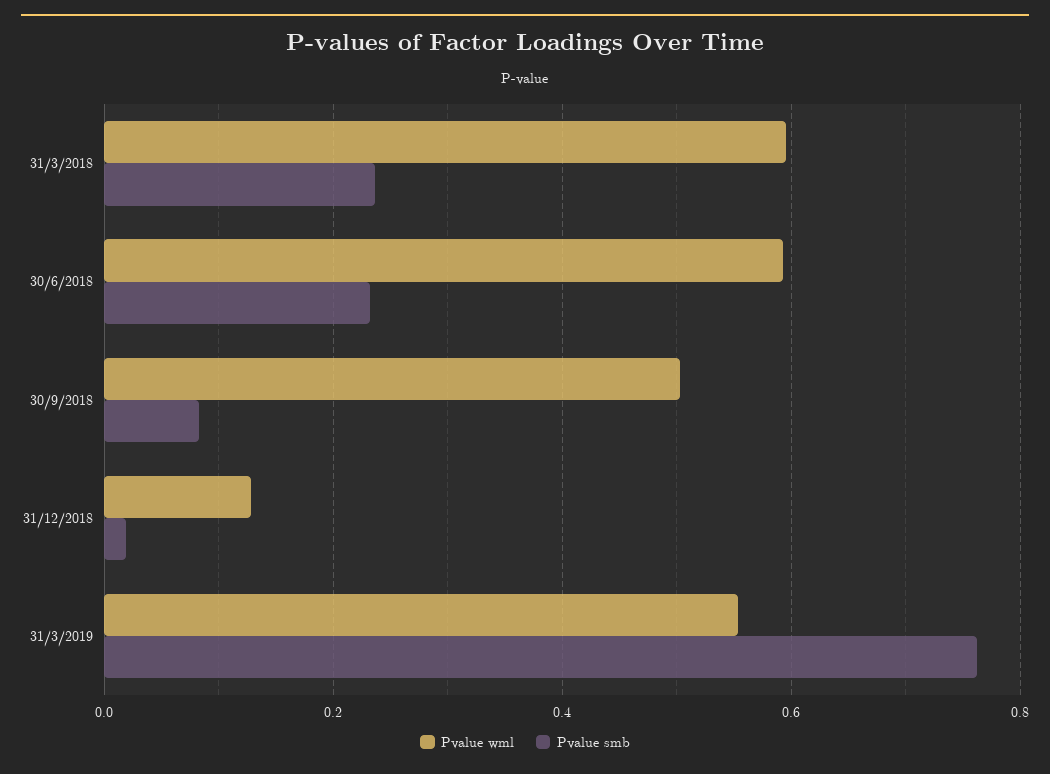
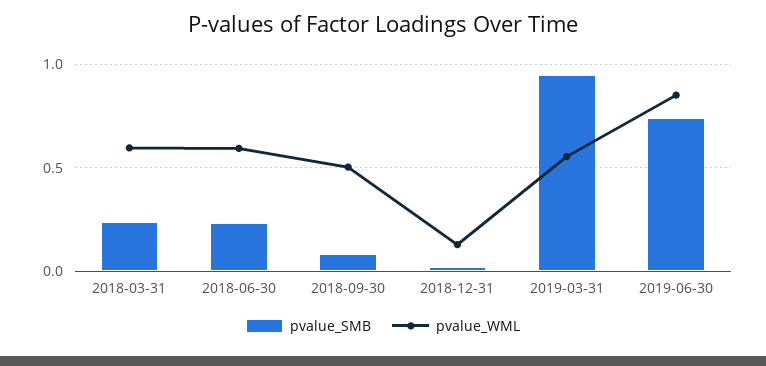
Pvalue smb, 31/3/2019: 0.76 -> 0.95
Pvalue smb, 2019-06-30: none -> 0.75
Pvalue wml, 2019-06-30: none -> 0.85

